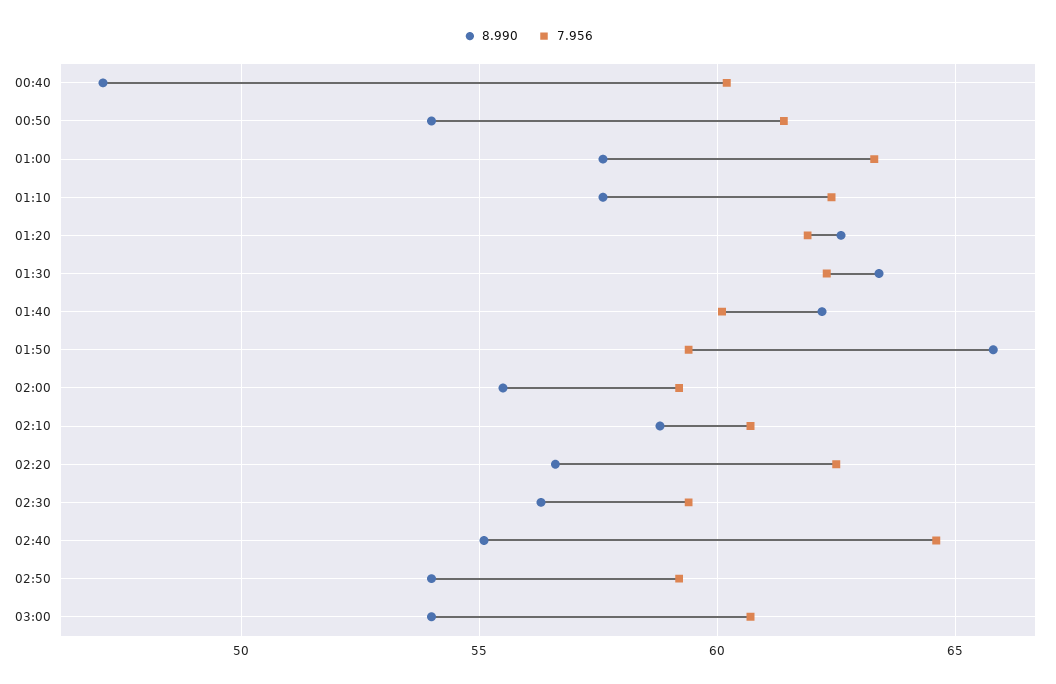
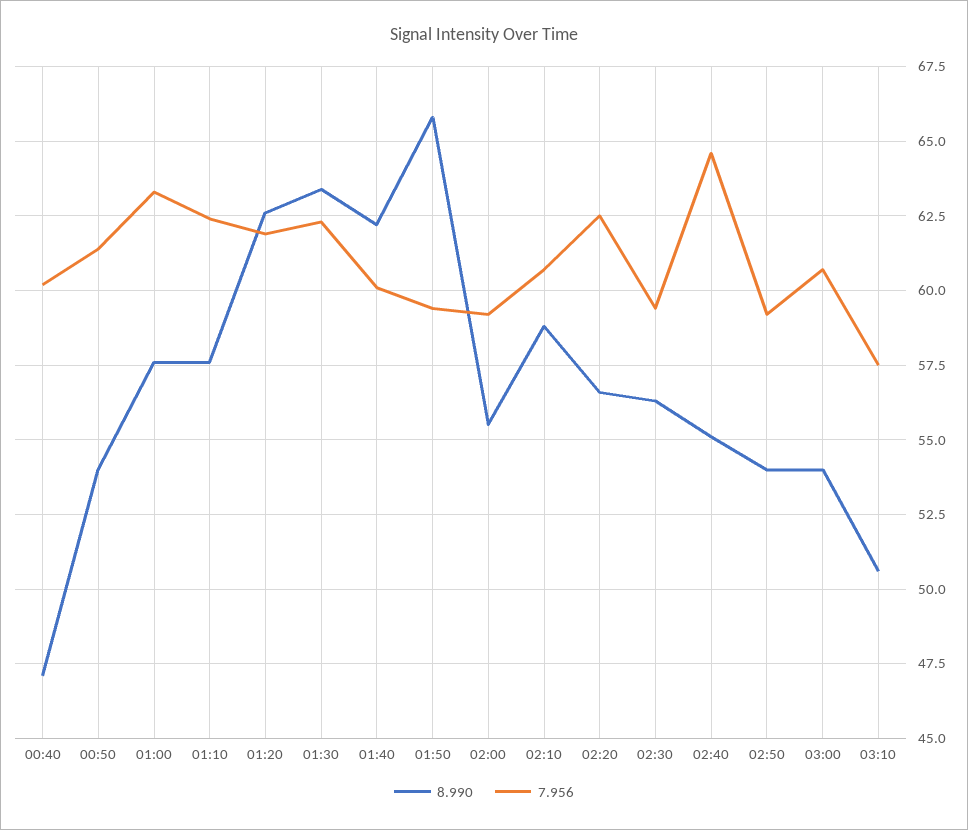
8.990, 03:10: none -> 50.5
7.956, 03:10: none -> 57.5

